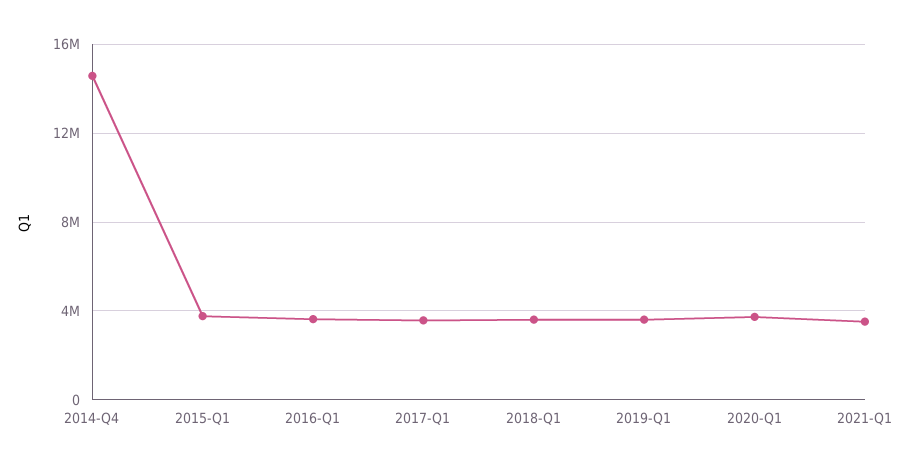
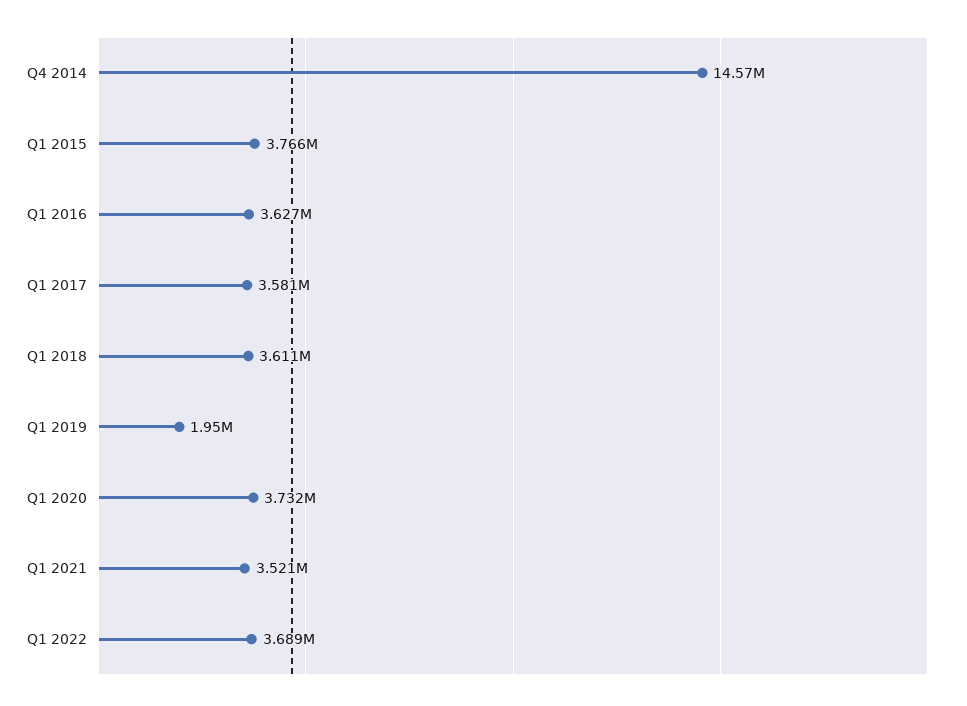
2019-Q1: 3500000 -> 1950000
Q1 2022: none -> 3689000

